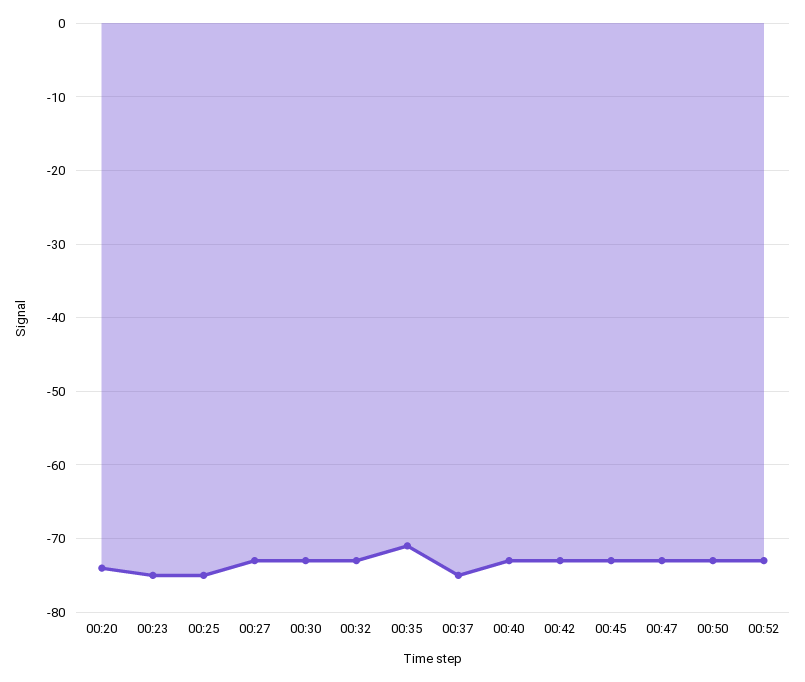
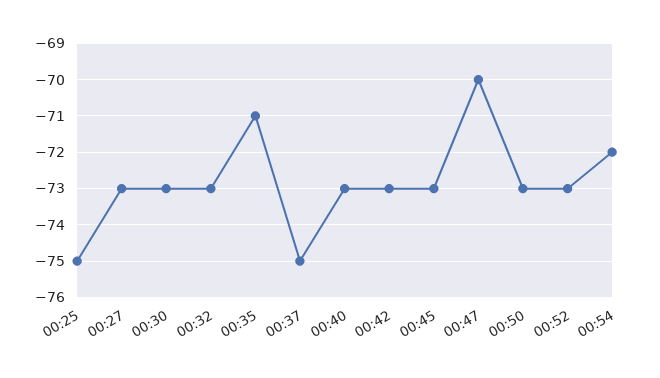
00:20: -74 -> none
00:23: -75 -> none
00:47: -73 -> -70
00:54: none -> -72

